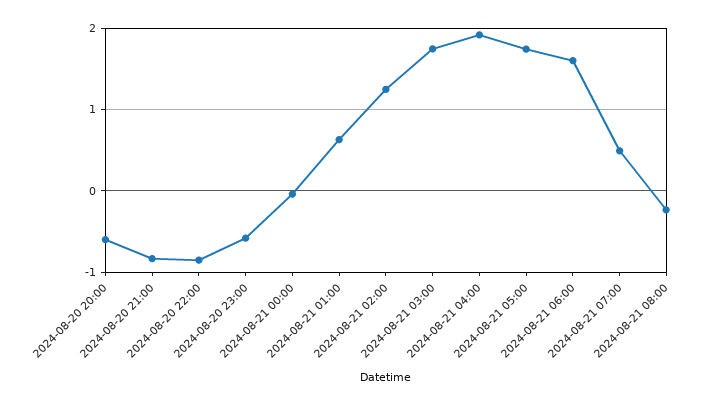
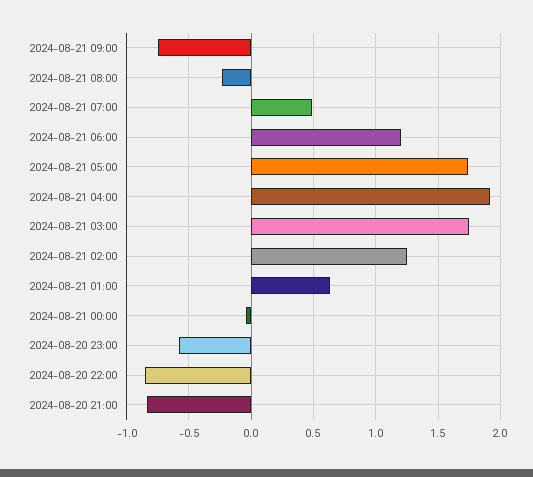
2024-08-20 20:00: -0.6 -> none
2024-08-21 06:00: 1.6 -> 1.2
2024-08-21 09:00: none -> -0.75

